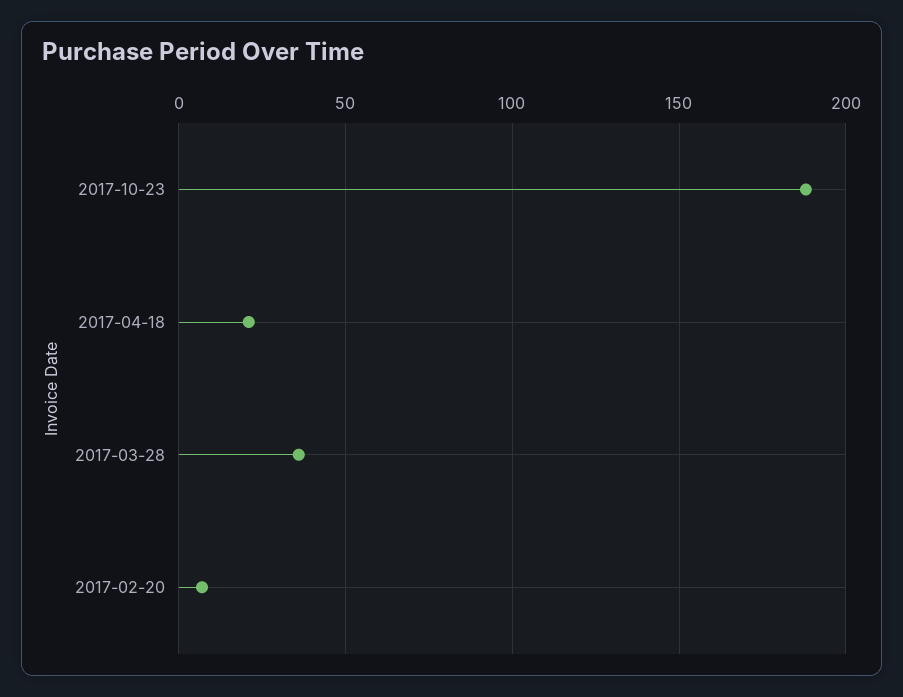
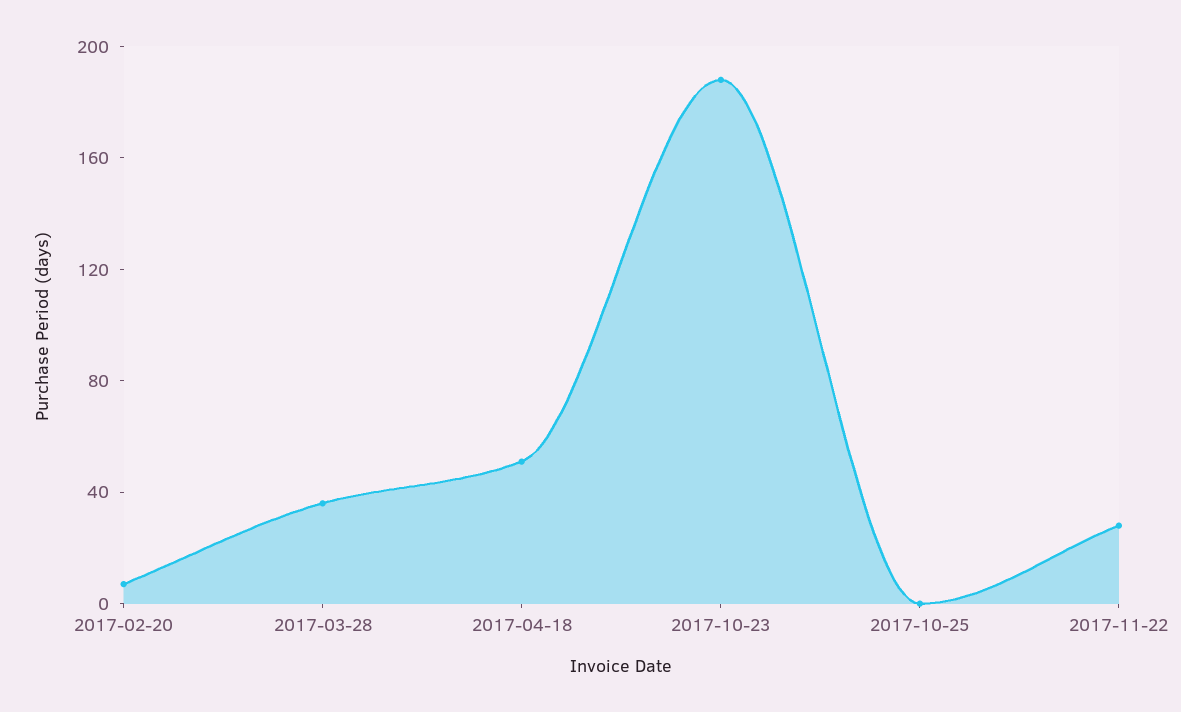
2017-04-18: 20 -> 50
2017-10-25: none -> 0
2017-11-22: none -> 30

